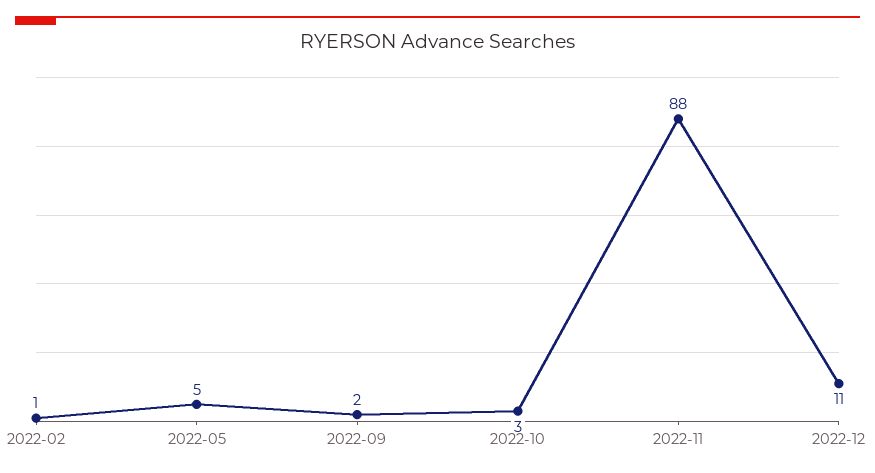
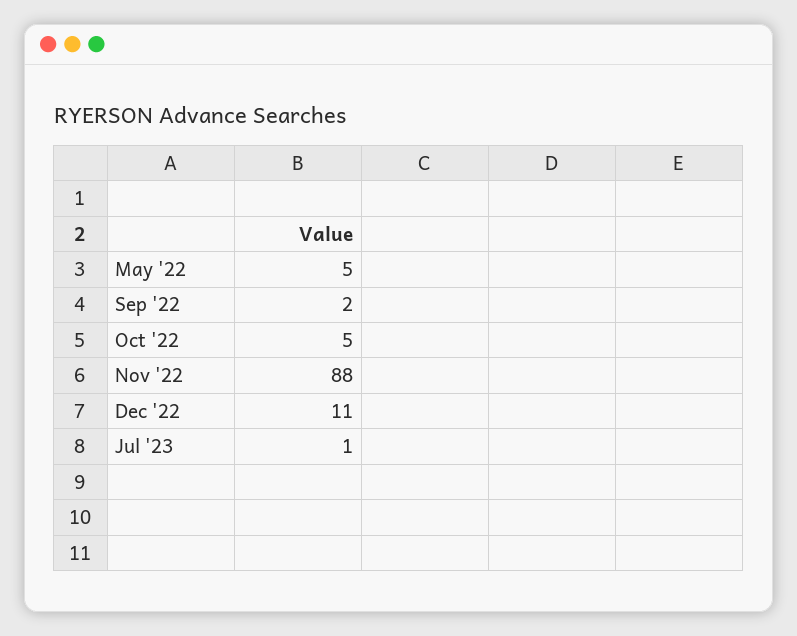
2022-02: 1 -> none
2022-10: 3 -> 5
Jul '23: none -> 1

